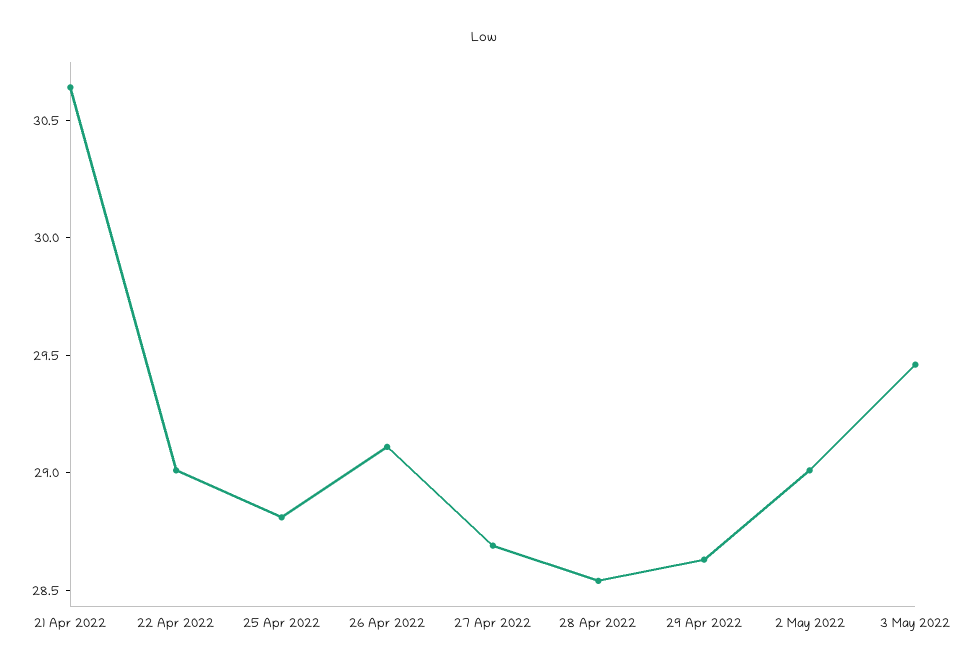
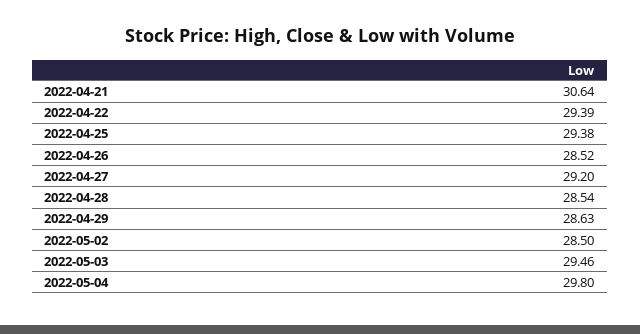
22 Apr 2022: 29 -> 29.39
25 Apr 2022: 28.8 -> 29.38
26 Apr 2022: 29.1 -> 28.52
27 Apr 2022: 28.7 -> 29.2
2 May 2022: 29 -> 28.5
2022-05-04: none -> 29.8

